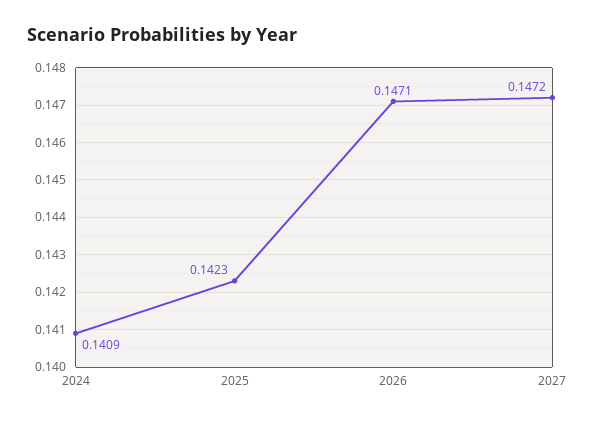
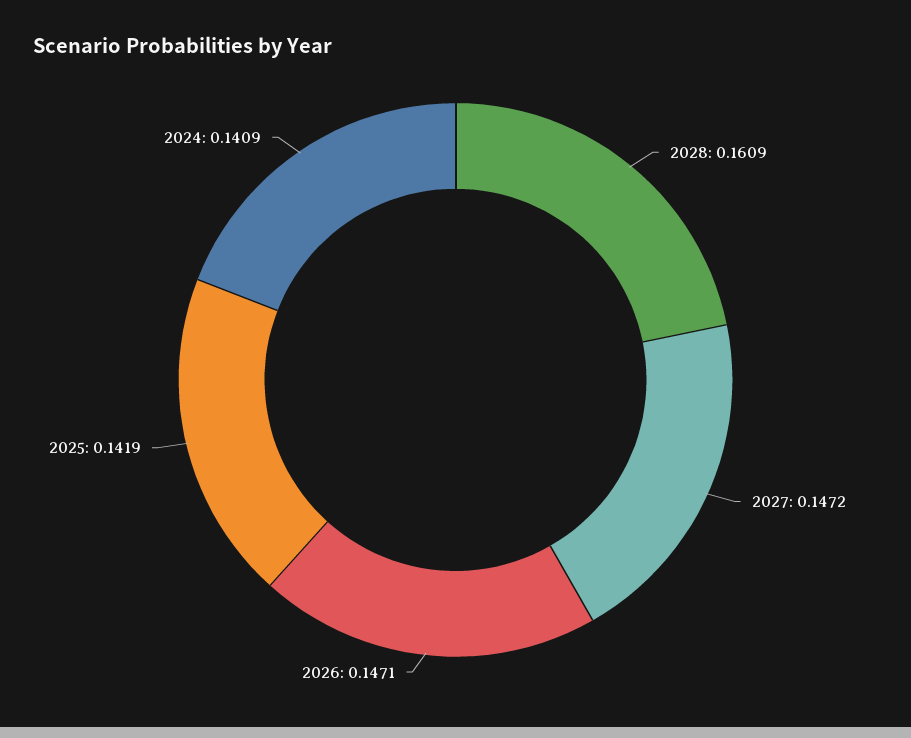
2025: 0.1423 -> 0.1419
2028: none -> 0.1609

